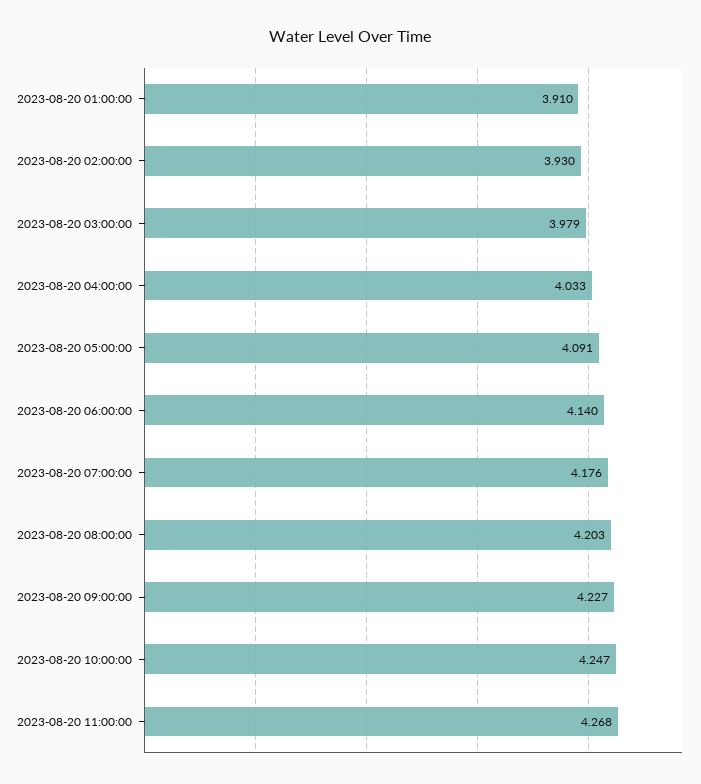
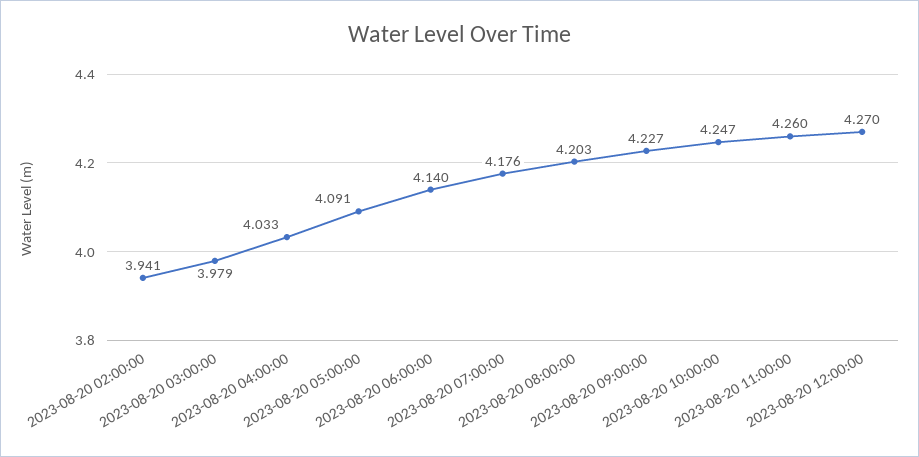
2023-08-20 01:00:00: 3.91 -> none
2023-08-20 02:00:00: 3.93 -> 3.941
2023-08-20 11:00:00: 4.268 -> 4.26
2023-08-20 12:00:00: none -> 4.27

